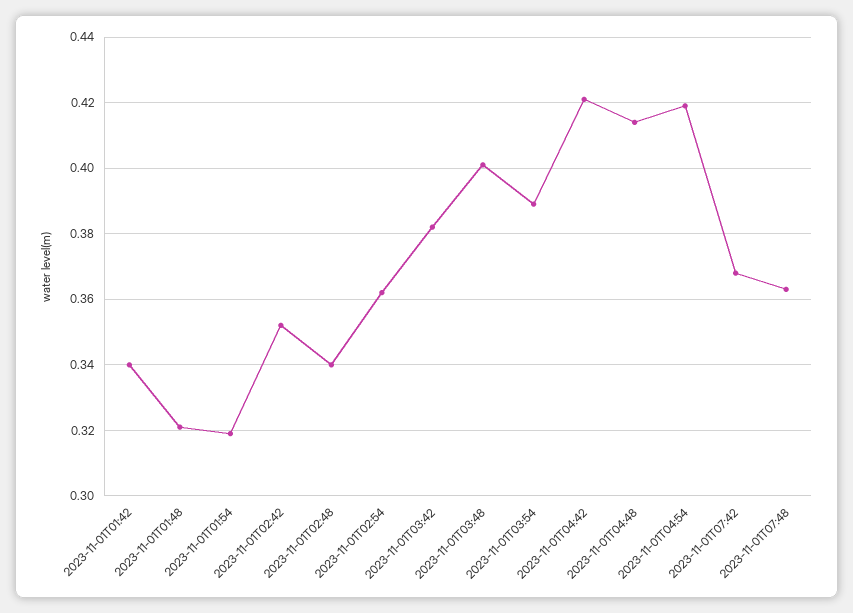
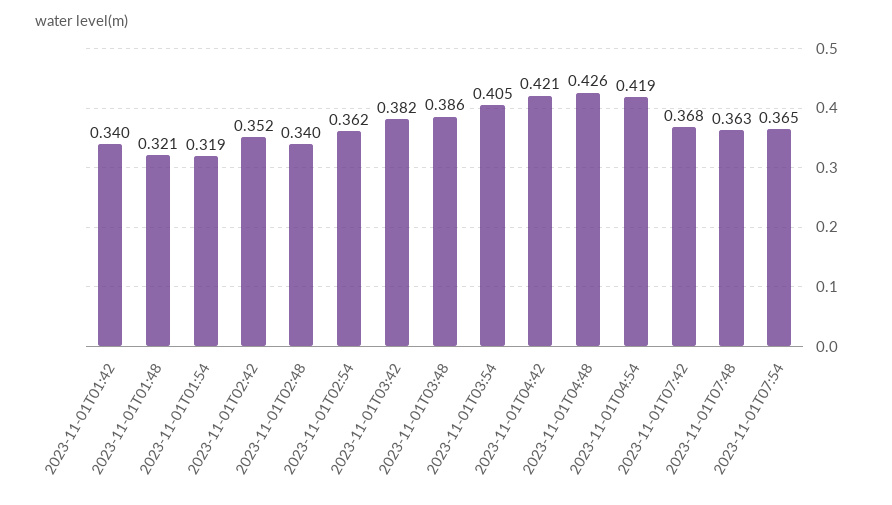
2023-11-01T03:48: 0.4 -> 0.386
2023-11-01T03:54: 0.39 -> 0.405
2023-11-01T04:48: 0.415 -> 0.426
2023-11-01T07:54: none -> 0.365

